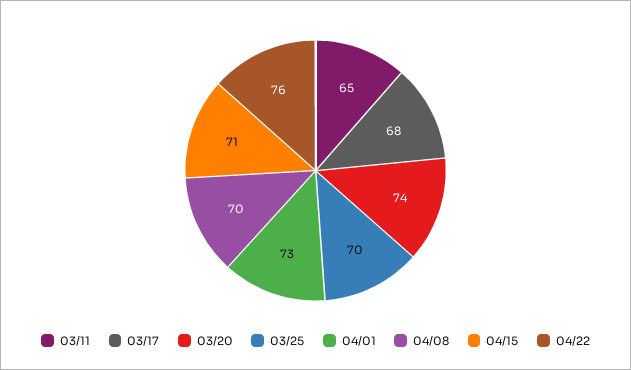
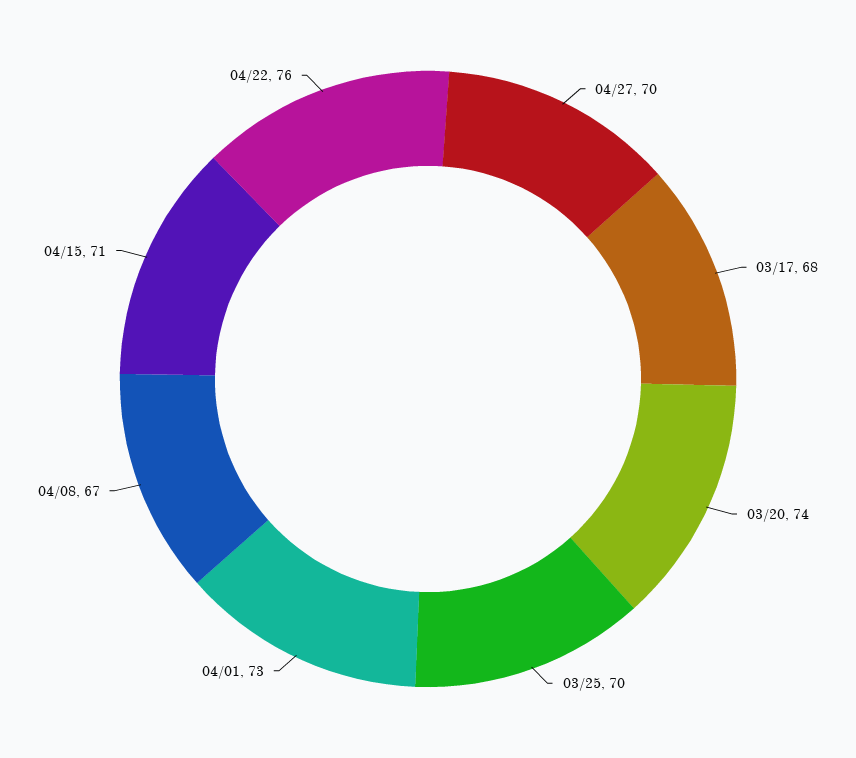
03/11: 65 -> none
04/08: 70 -> 67
04/27: none -> 70

